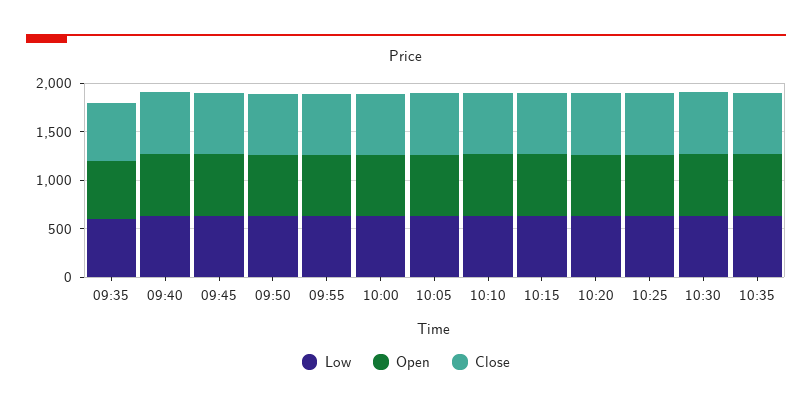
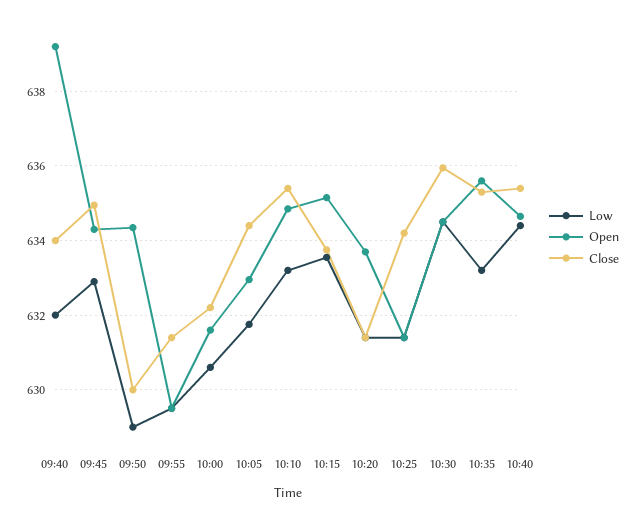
Low, 09:35: 600 -> none
Open, 09:35: 600 -> none
Close, 09:35: 600 -> none
Low, 10:40: none -> 634.4
Open, 10:40: none -> 634.6
Close, 10:40: none -> 635.4

